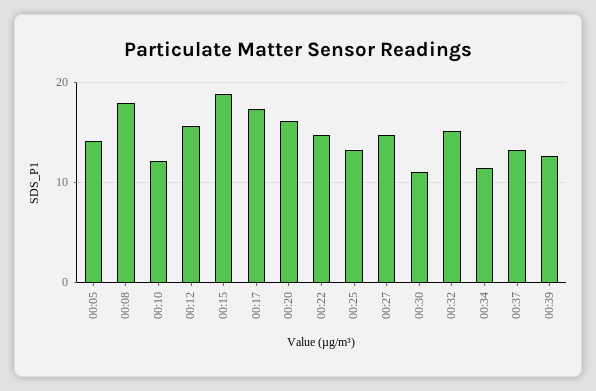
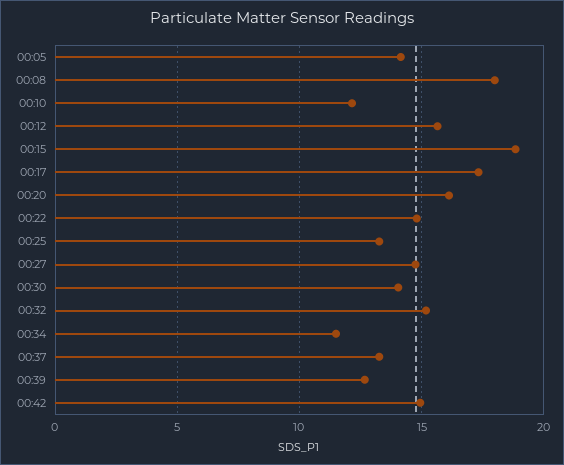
00:30: 11 -> 14
00:42: none -> 15

